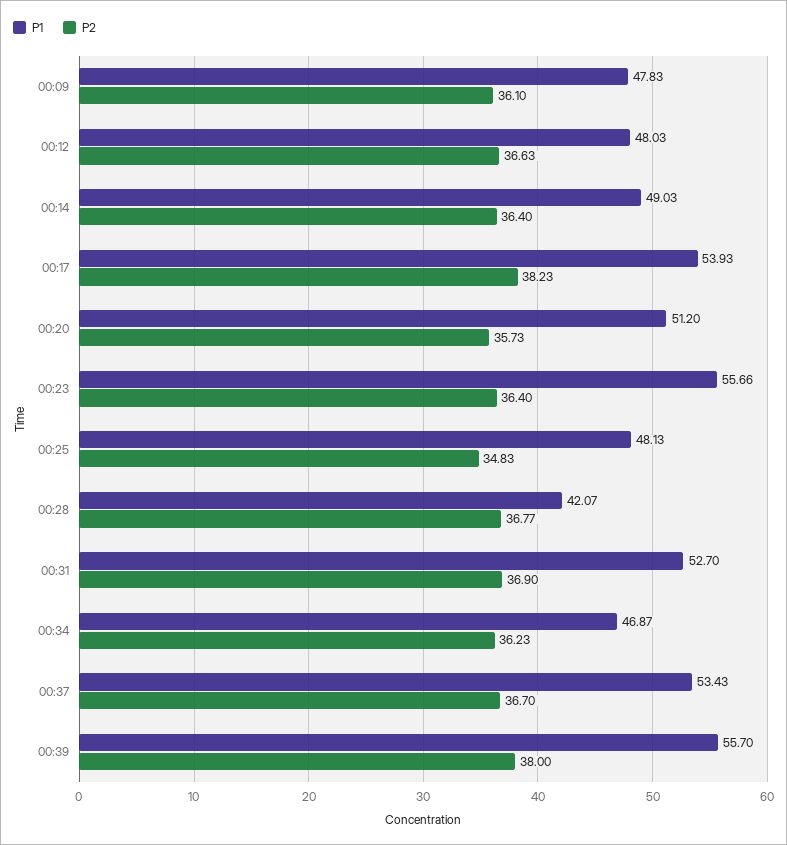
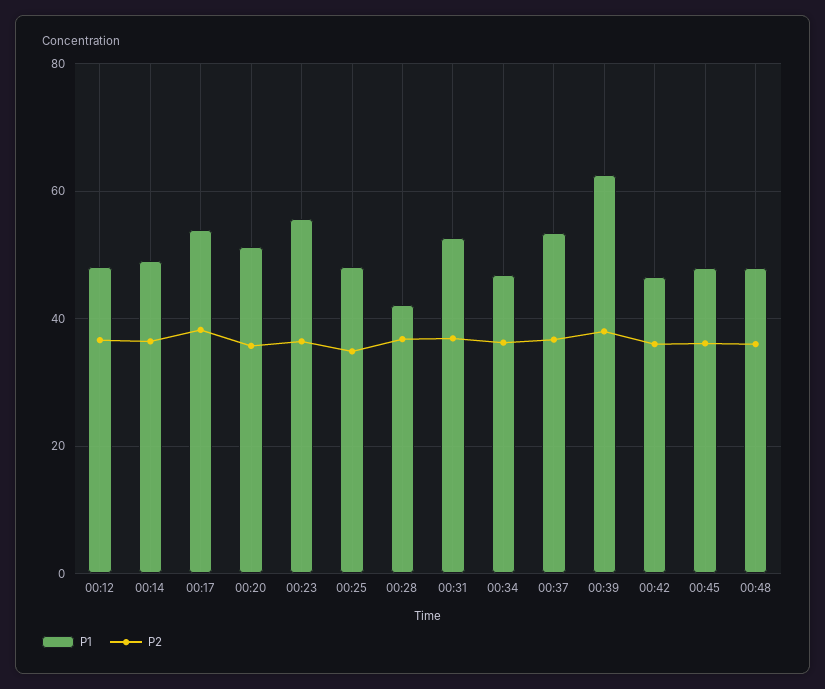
P1, 00:09: 47.83 -> none
P2, 00:09: 36.1 -> none
P1, 00:39: 55.7 -> 62
P1, 00:42: none -> 46
P2, 00:42: none -> 36
P1, 00:45: none -> 48
P2, 00:45: none -> 36
P1, 00:48: none -> 48
P2, 00:48: none -> 36

